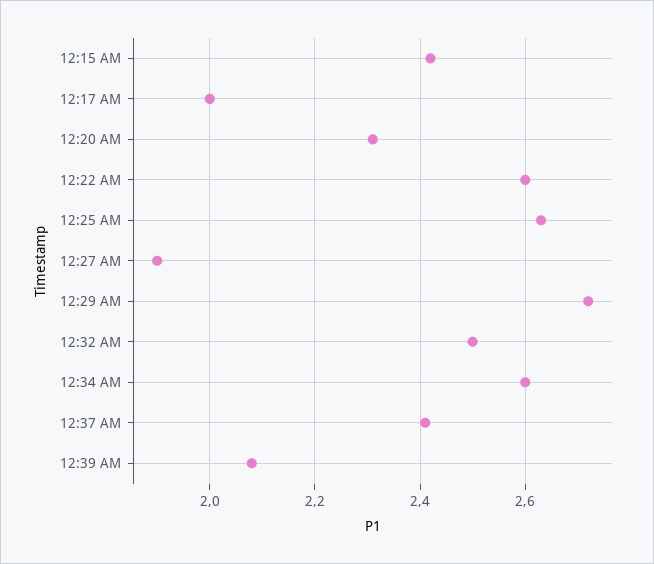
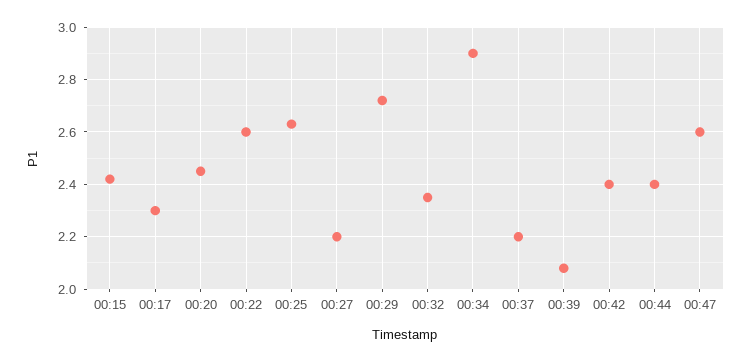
12:17 AM: 2 -> 2.3
12:20 AM: 2.3 -> 2.45
12:27 AM: 1.9 -> 2.2
12:32 AM: 2.5 -> 2.35
12:34 AM: 2.6 -> 2.9
12:37 AM: 2.4 -> 2.2
00:42: none -> 2.4
00:44: none -> 2.4
00:47: none -> 2.6

